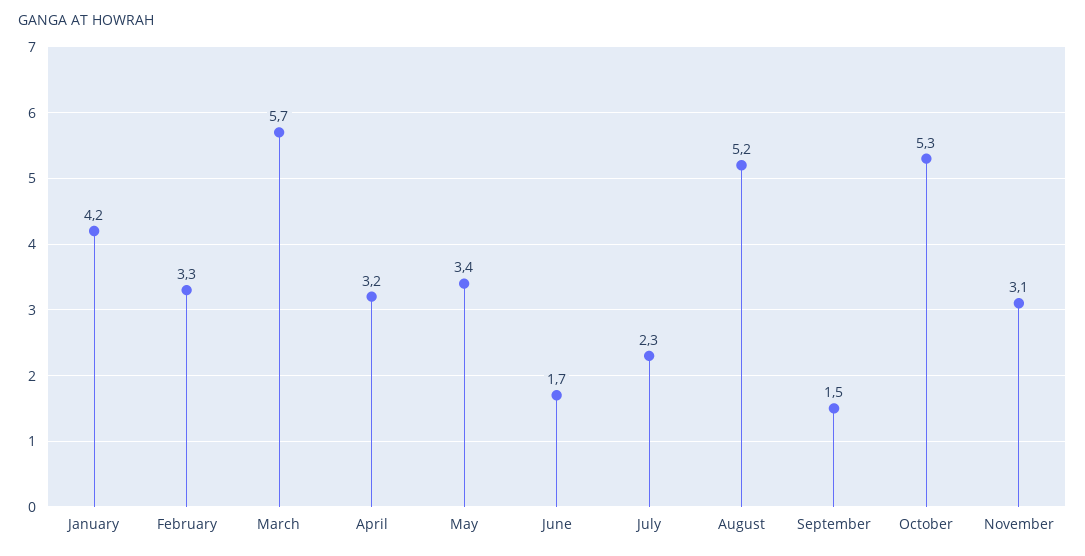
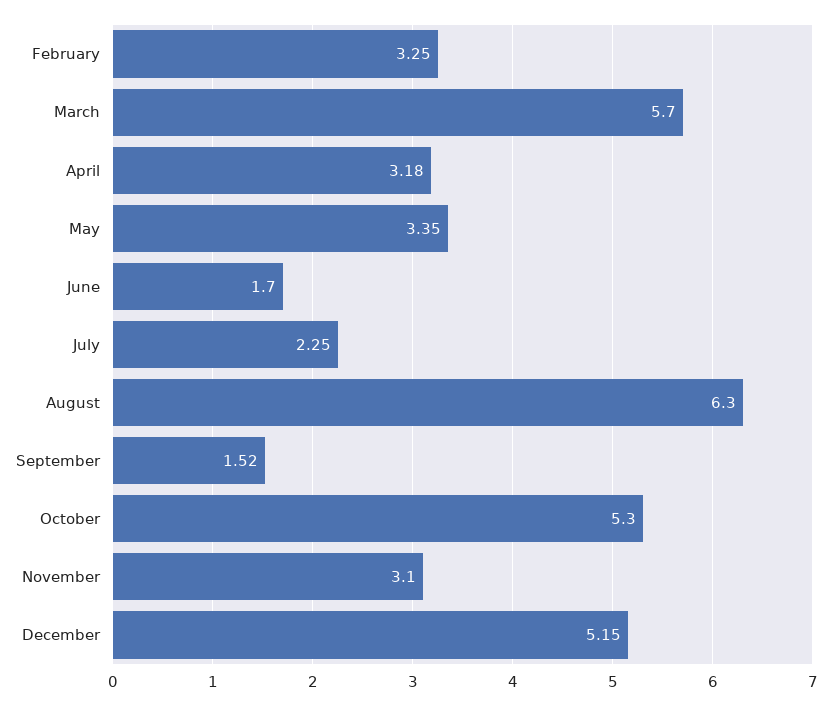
January: 4.2 -> none
August: 5.2 -> 6.3
December: none -> 5.15

